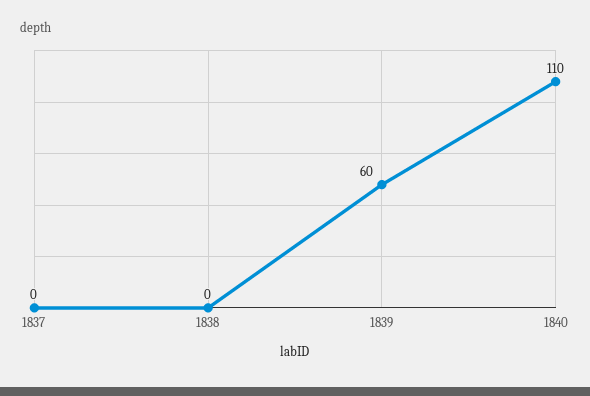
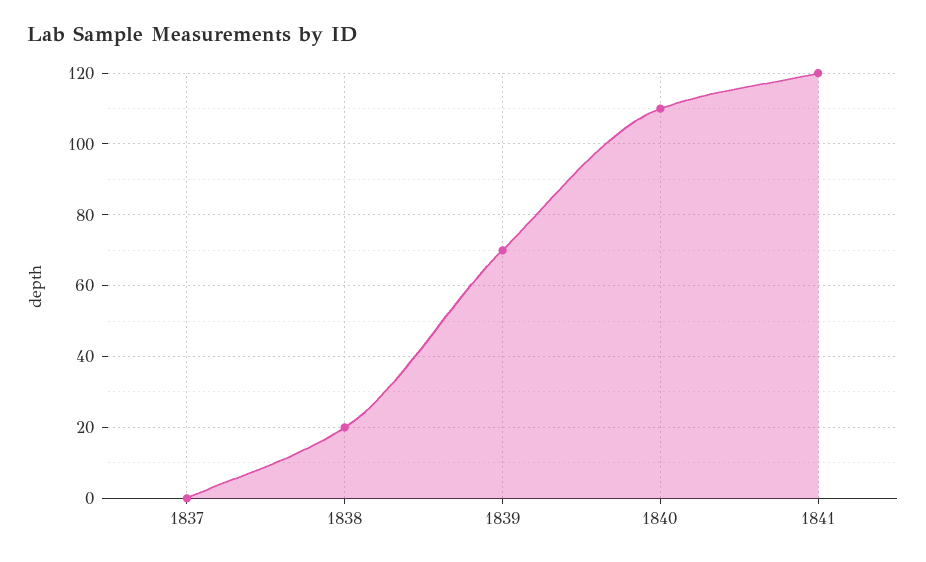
1838: 0 -> 20
1839: 60 -> 70
1841: none -> 120

